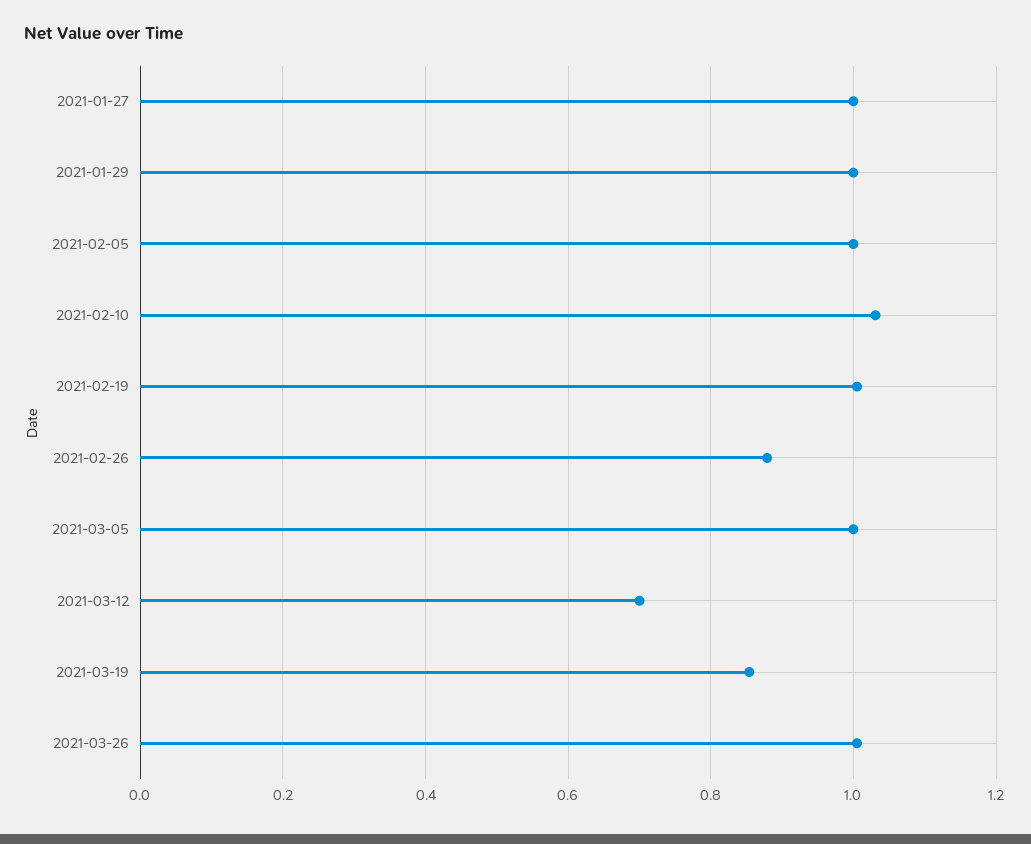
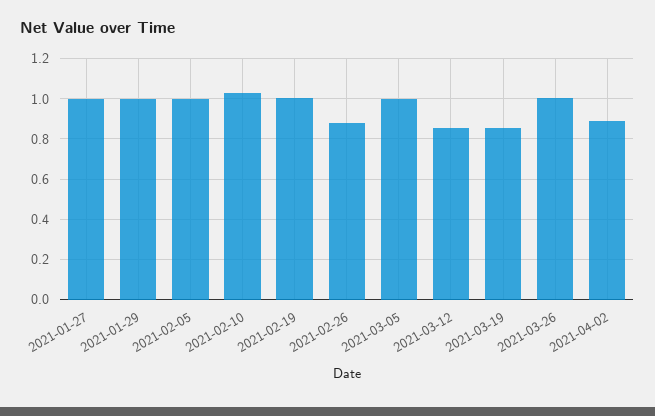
2021-03-12: 0.7 -> 0.85
2021-04-02: none -> 0.9

